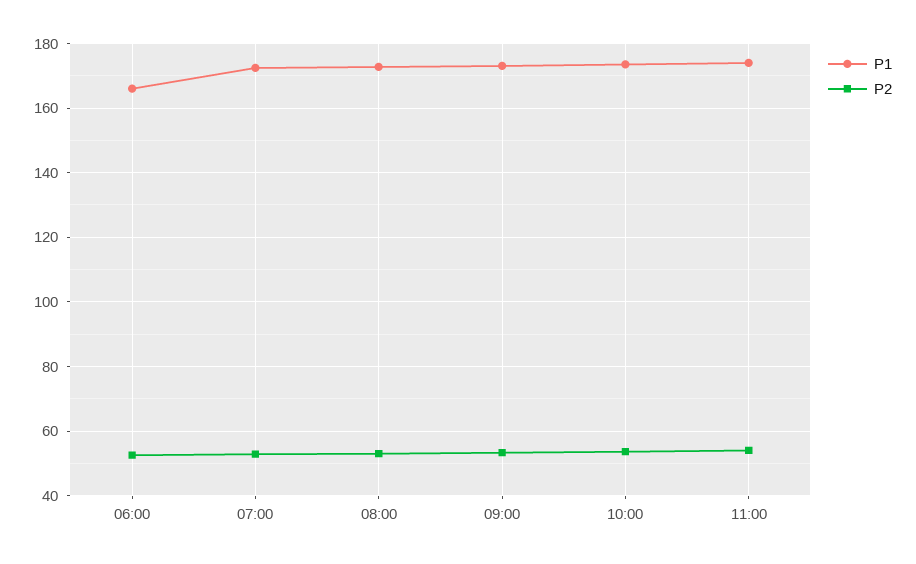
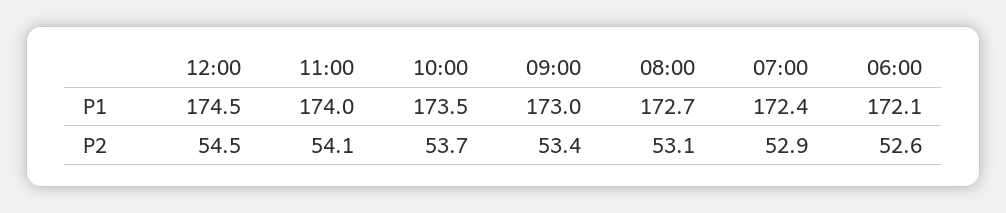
P1, 06:00: 166 -> 172.1
P1, 12:00: none -> 174.5
P2, 12:00: none -> 54.5

